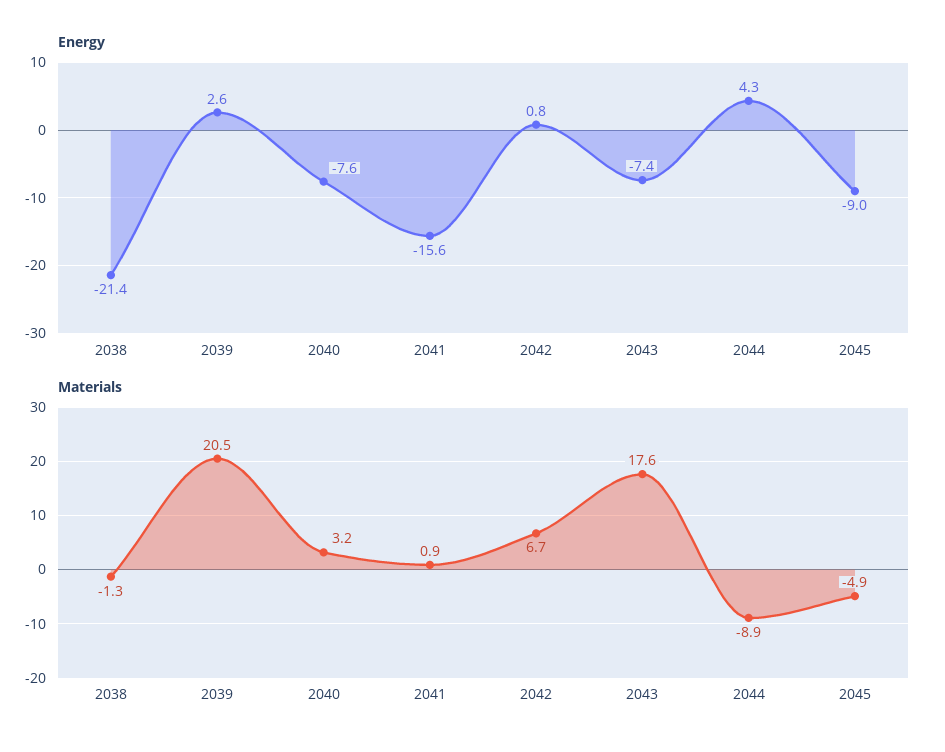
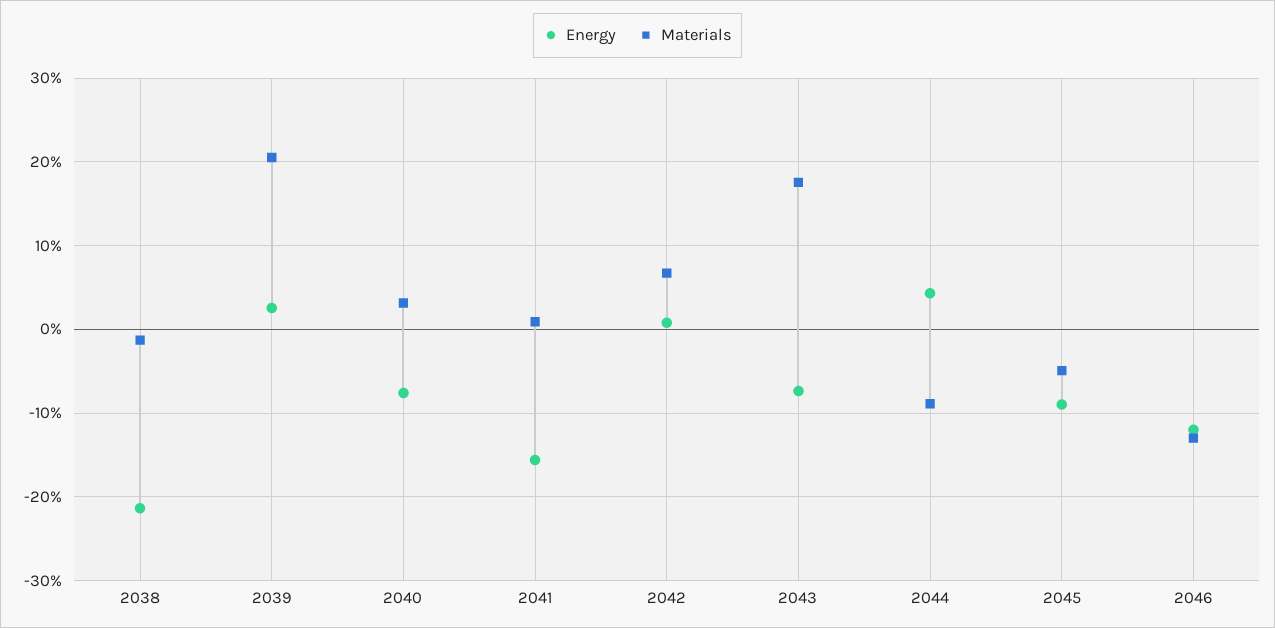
Energy, 2046: none -> -12
Materials, 2046: none -> -13

